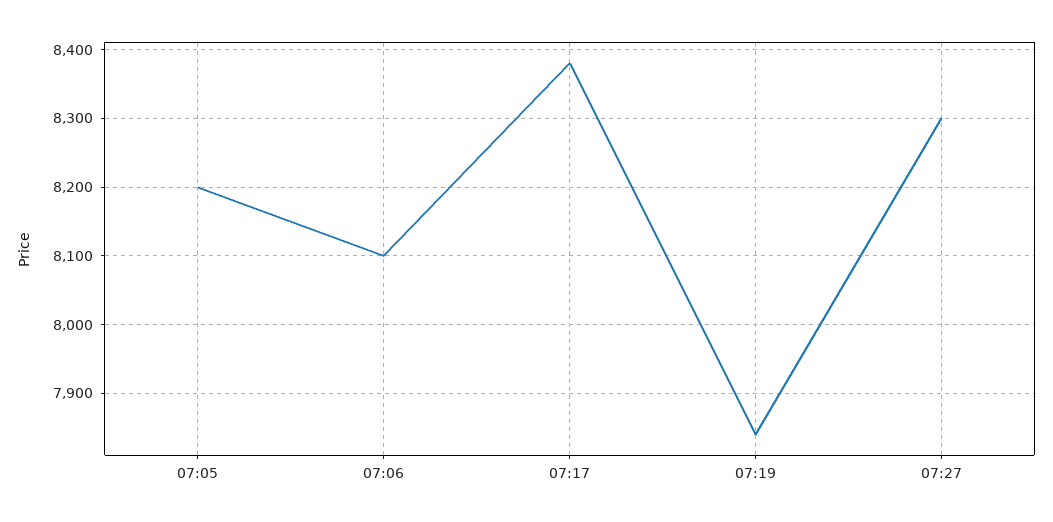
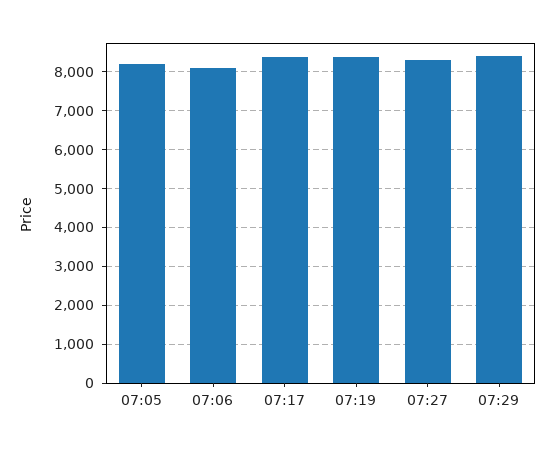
07:19: 7840 -> 8400
07:29: none -> 8400

